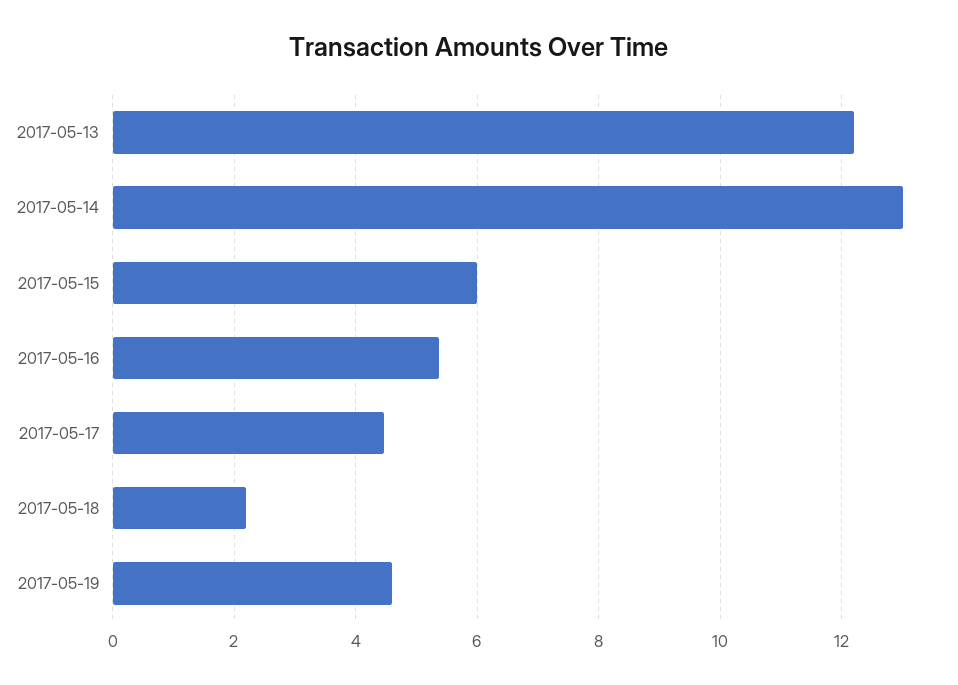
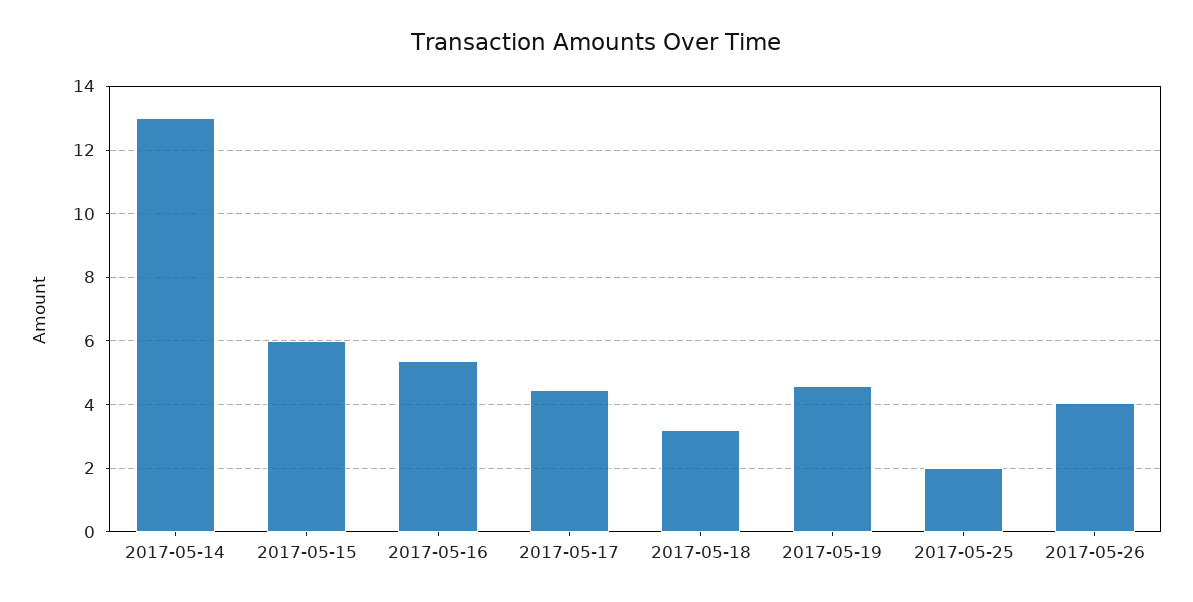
2017-05-13: 12.2 -> none
2017-05-18: 2.2 -> 3.2
2017-05-25: none -> 2
2017-05-26: none -> 4

